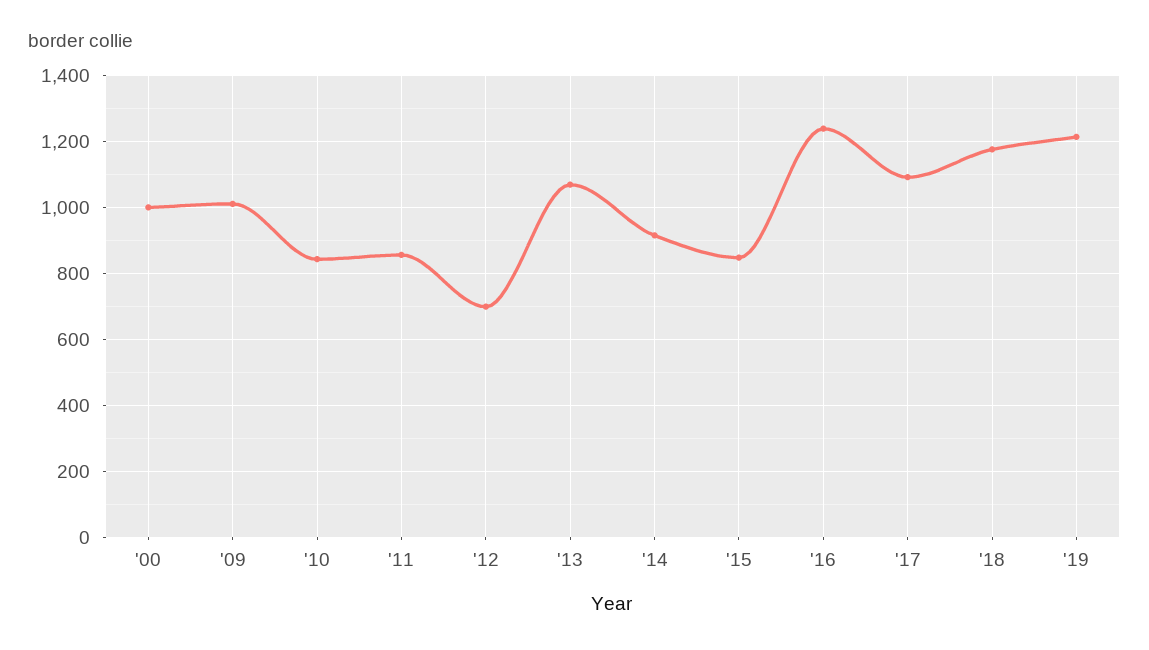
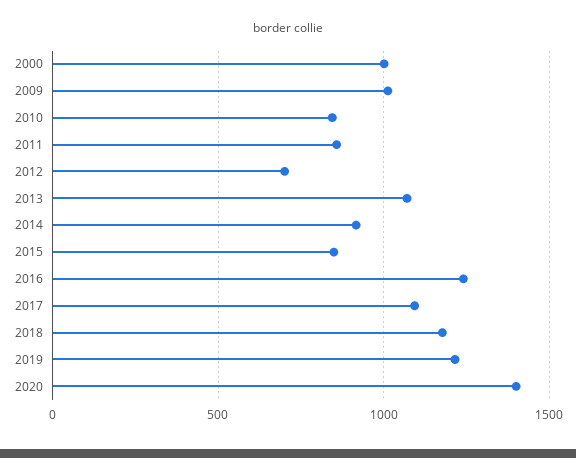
2020: none -> 1400

